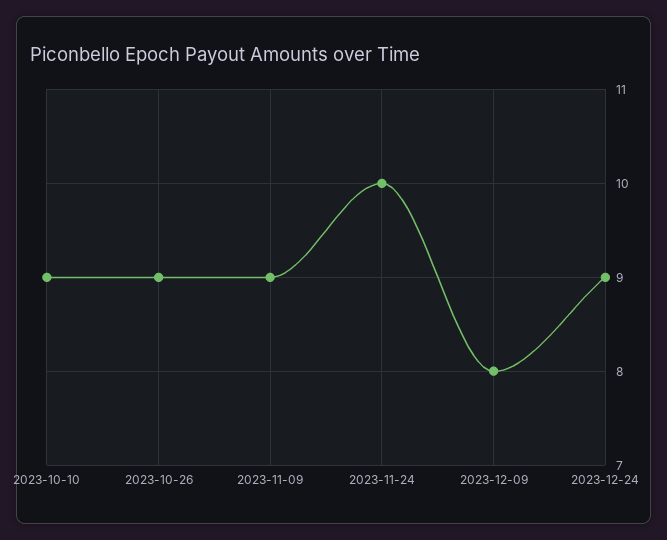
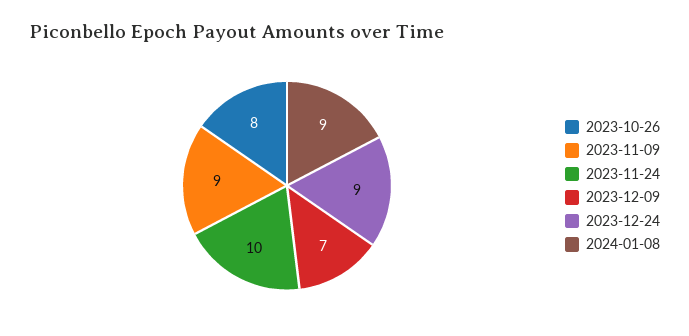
2023-10-10: 9 -> none
2023-10-26: 9 -> 8
2023-12-09: 8 -> 7
2024-01-08: none -> 9

